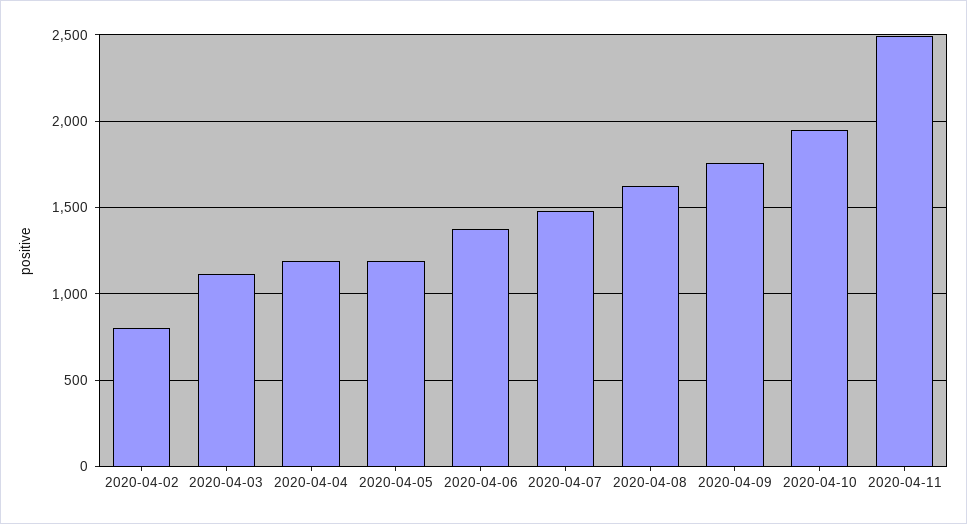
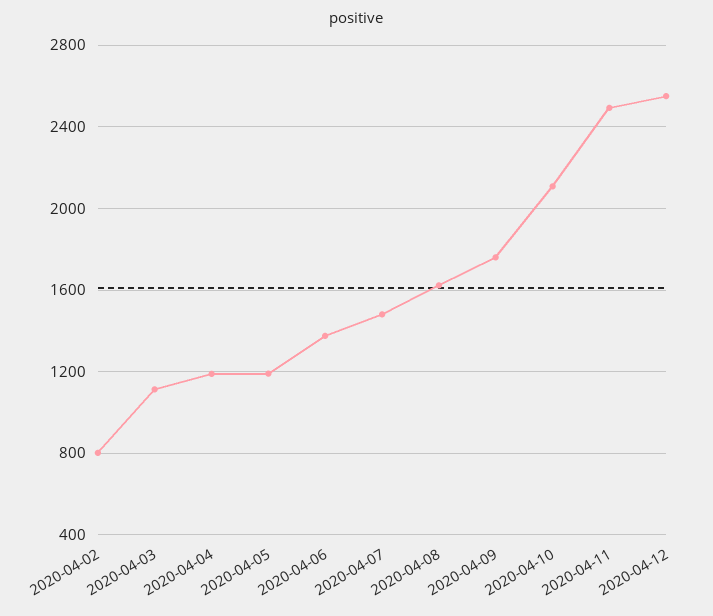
2020-04-10: 1950 -> 2100
2020-04-12: none -> 2550

